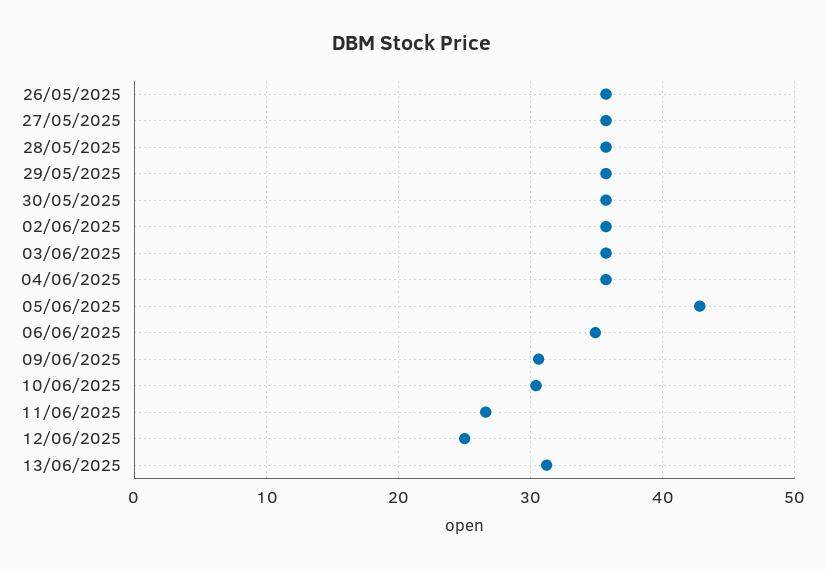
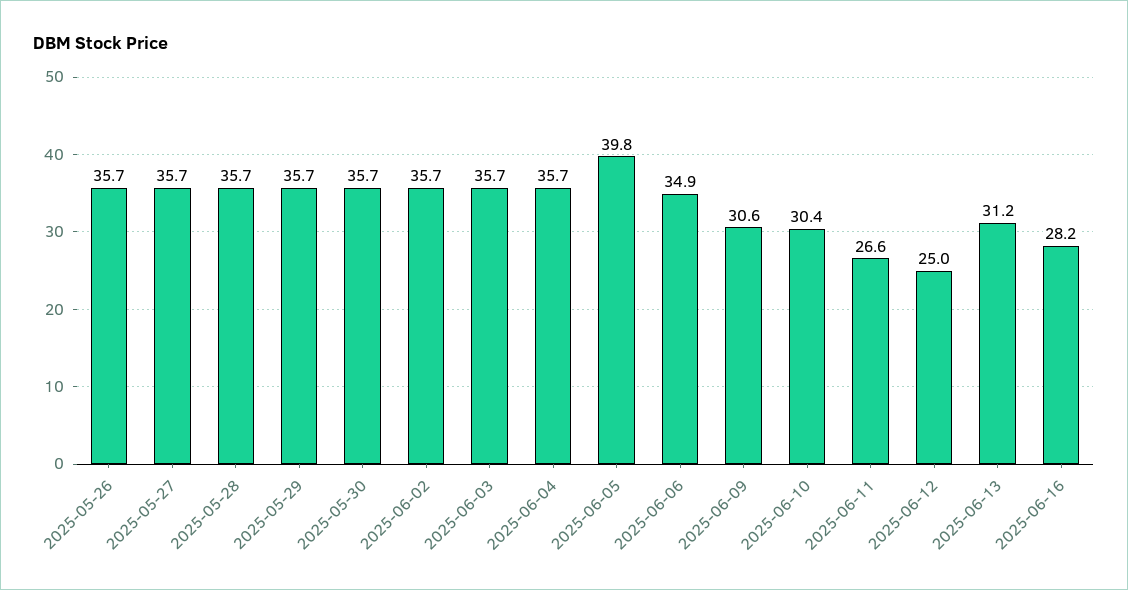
05/06/2025: 43 -> 39.8
2025-06-16: none -> 28.2

